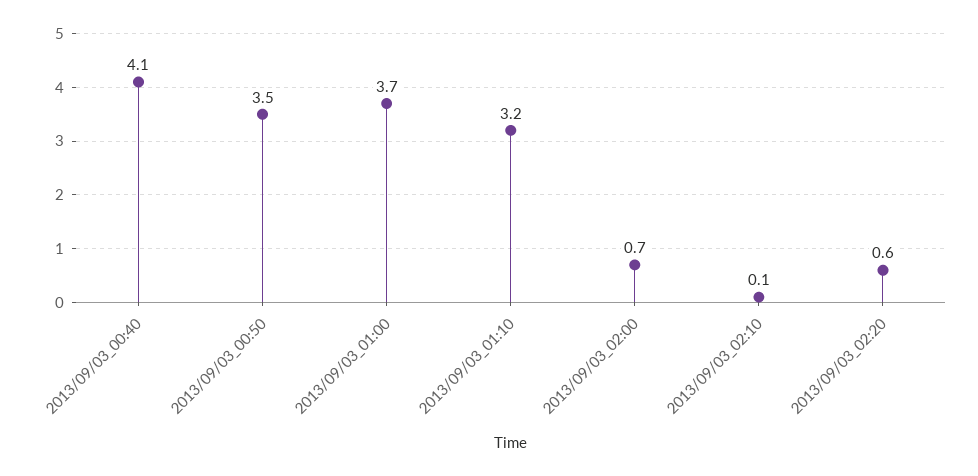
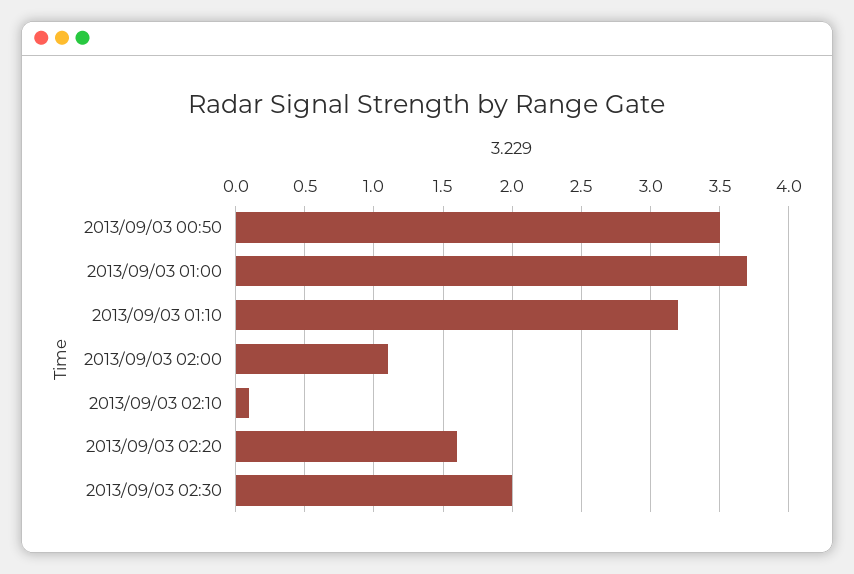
2013/09/03_00:40: 4.1 -> none
2013/09/03_02:00: 0.7 -> 1.1
2013/09/03_02:20: 0.6 -> 1.6
2013/09/03 02:30: none -> 2

